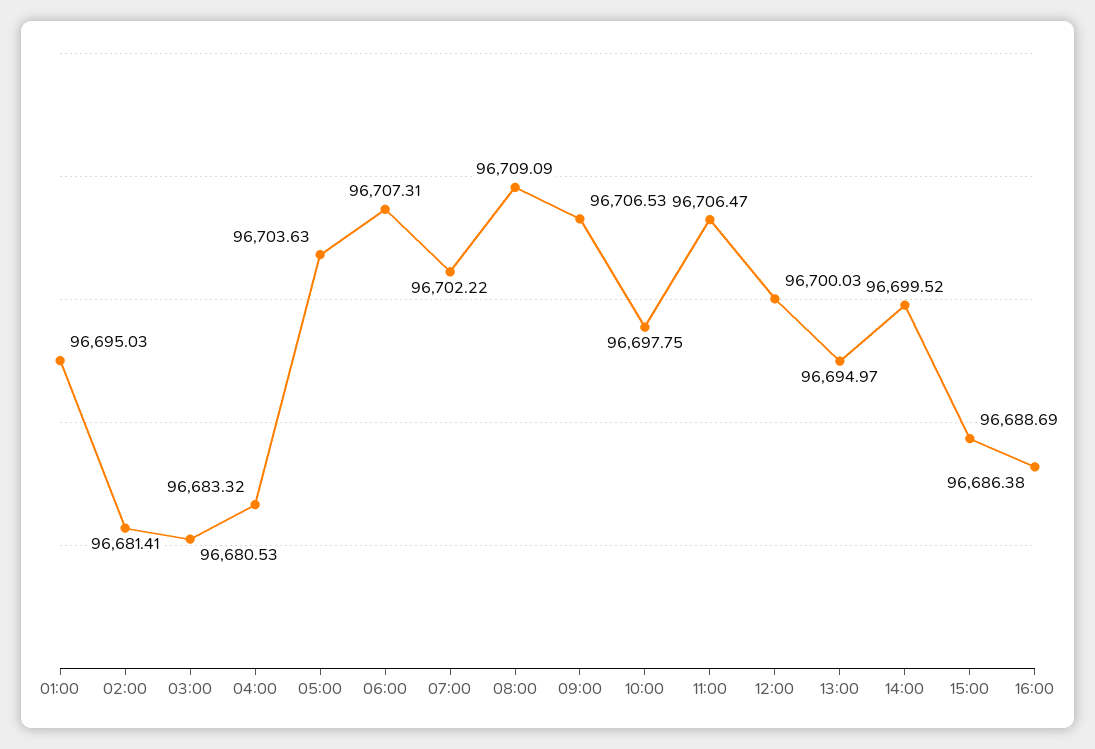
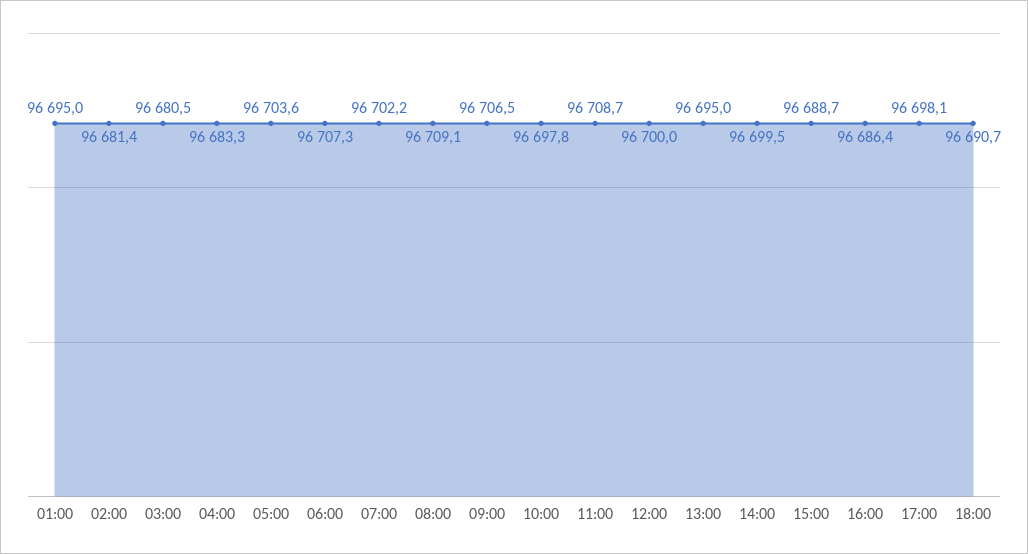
11:00: 96706.47 -> 96708.7
17:00: none -> 96698.1
18:00: none -> 96690.7

